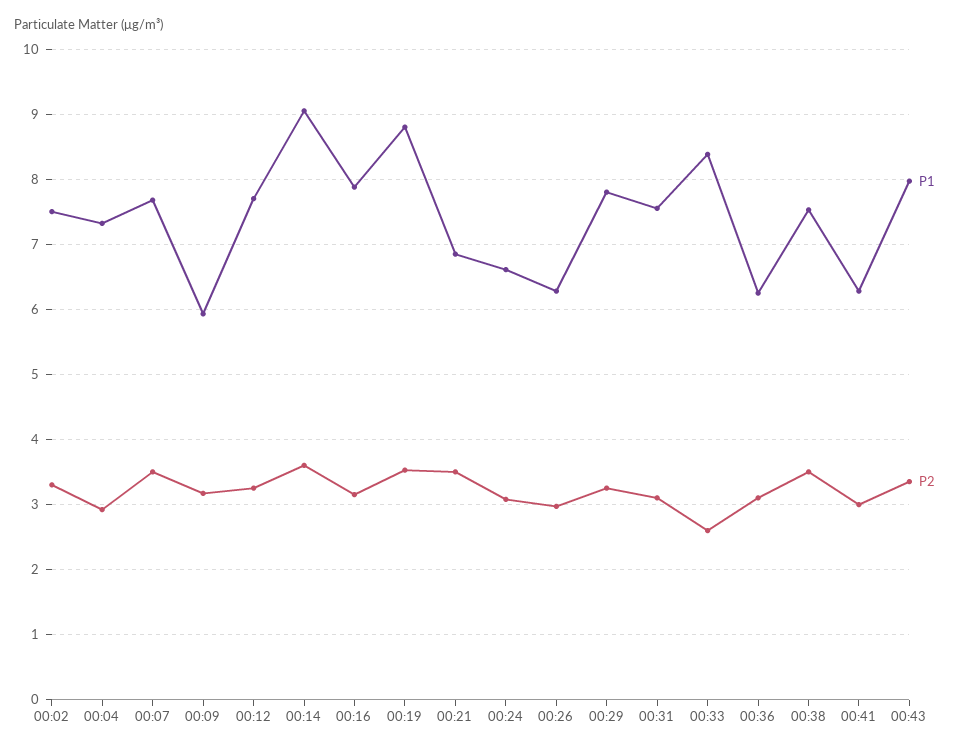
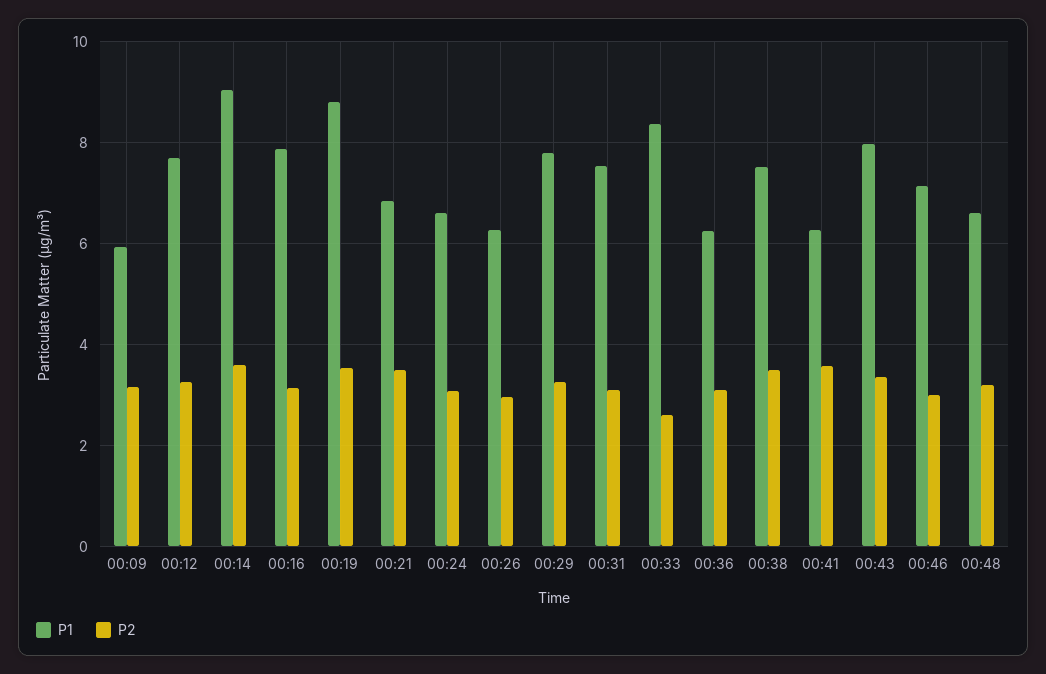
P1, 00:02: 7.5 -> none
P2, 00:02: 3.3 -> none
P1, 00:04: 7.3 -> none
P2, 00:04: 2.9 -> none
P1, 00:07: 7.7 -> none
P2, 00:07: 3.5 -> none
P2, 00:41: 3 -> 3.6
P1, 00:46: none -> 7.2
P2, 00:46: none -> 3
P1, 00:48: none -> 6.6
P2, 00:48: none -> 3.2

